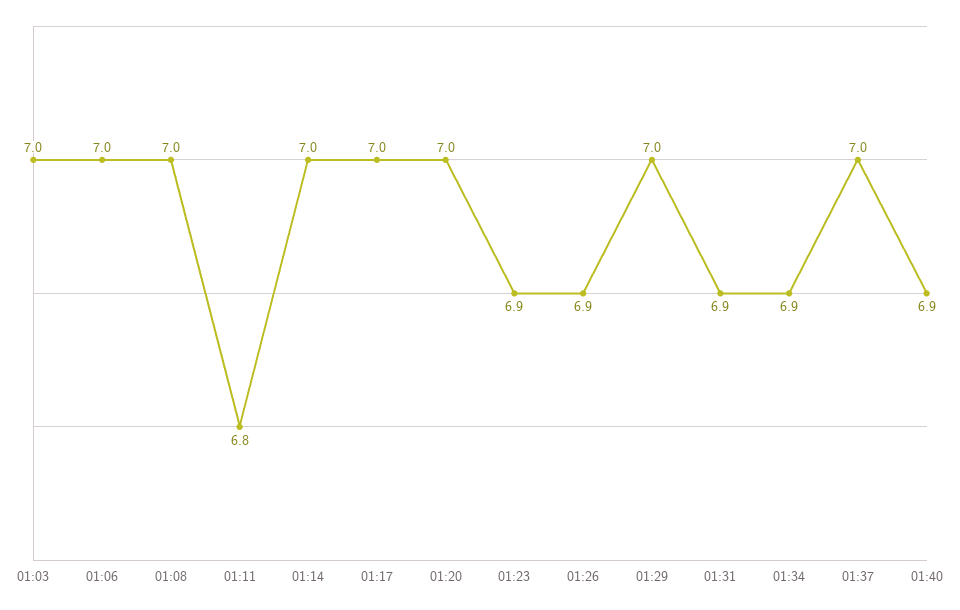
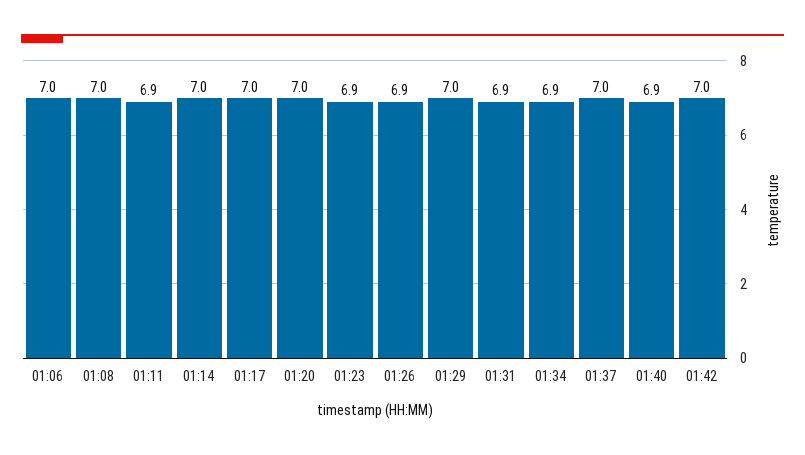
01:03: 7 -> none
01:11: 6.8 -> 6.9
01:42: none -> 7

